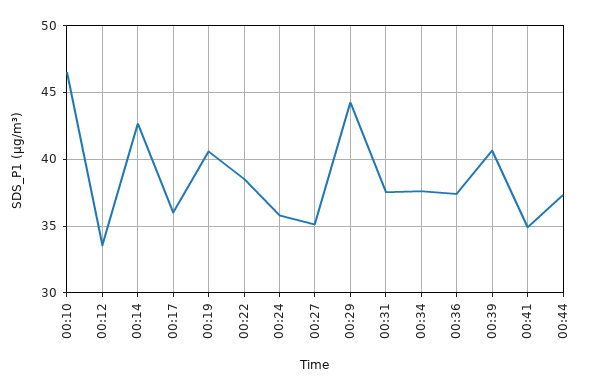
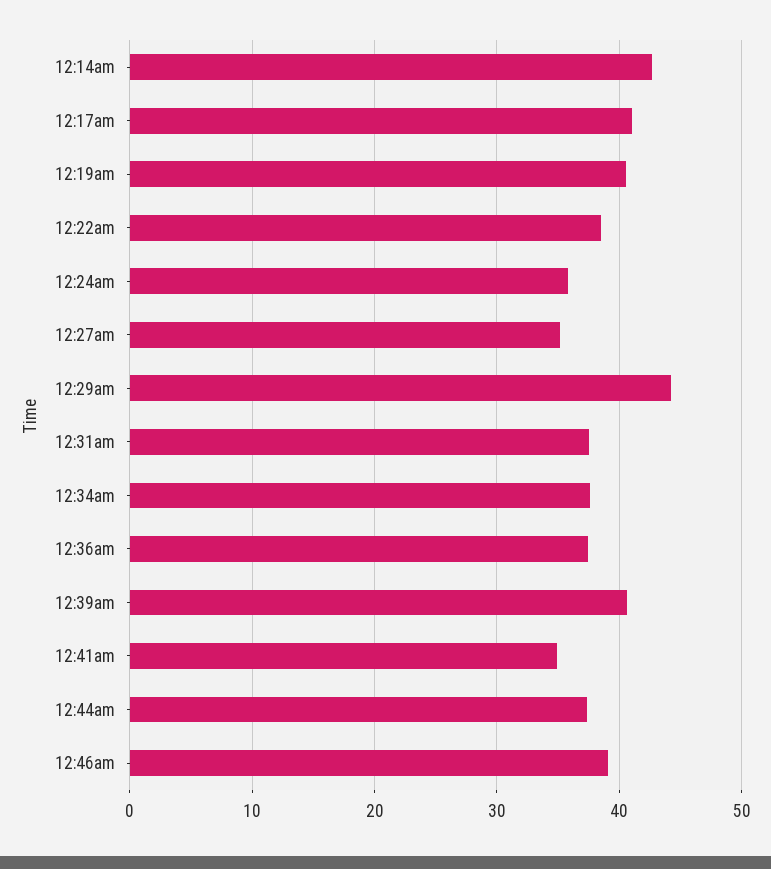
00:10: 46.5 -> none
00:12: 33.5 -> none
00:17: 36 -> 41
12:46am: none -> 39

